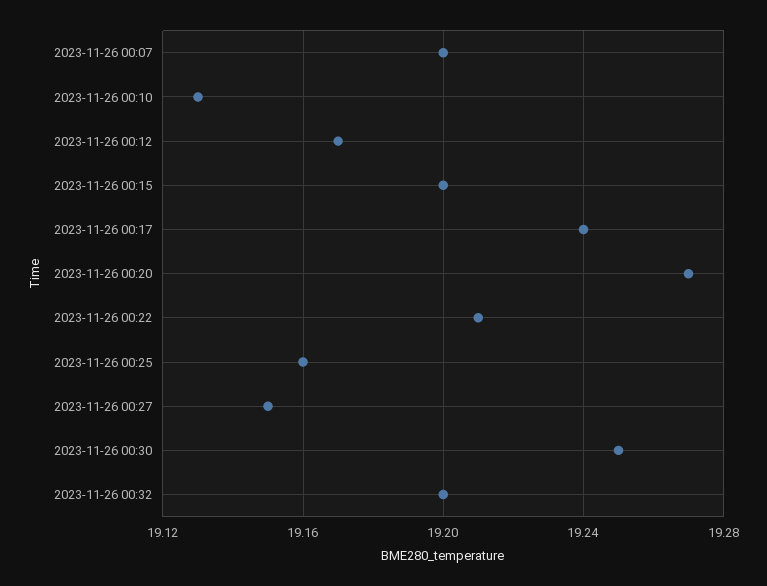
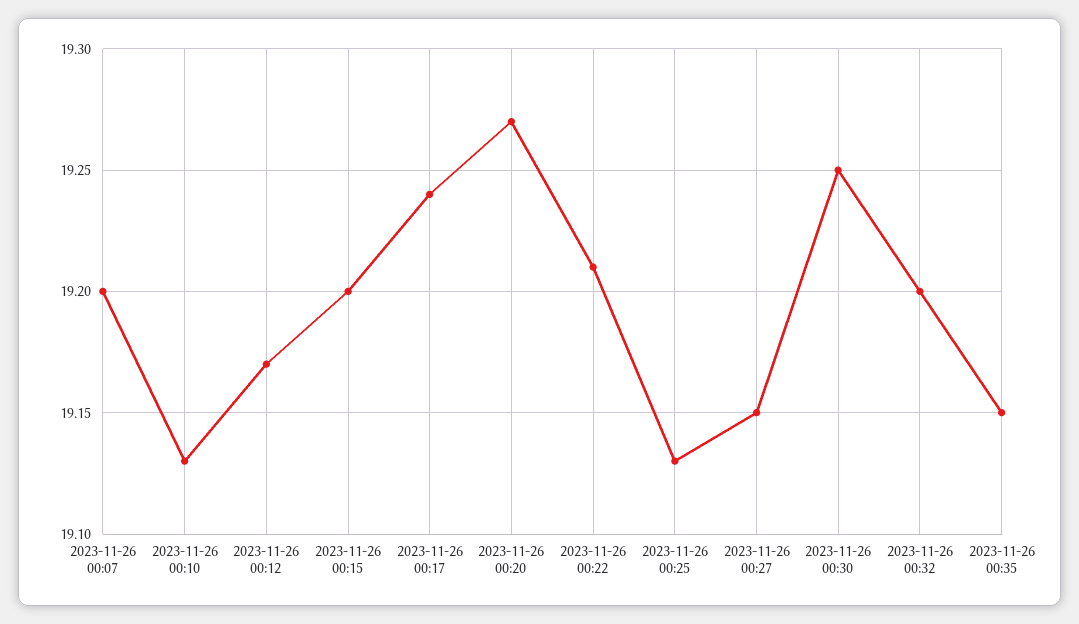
2023-11-26 00:25: 19.16 -> 19.13
2023-11-26 00:35: none -> 19.15

